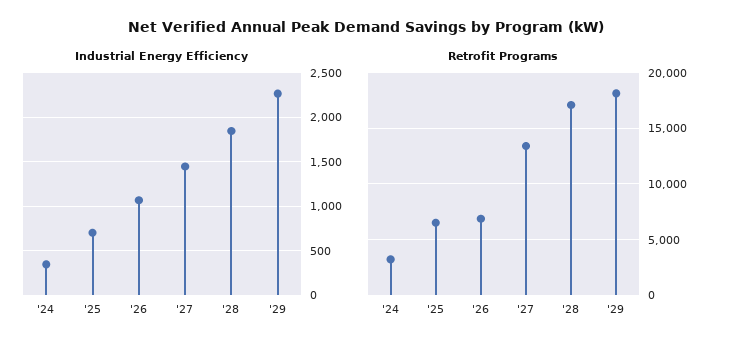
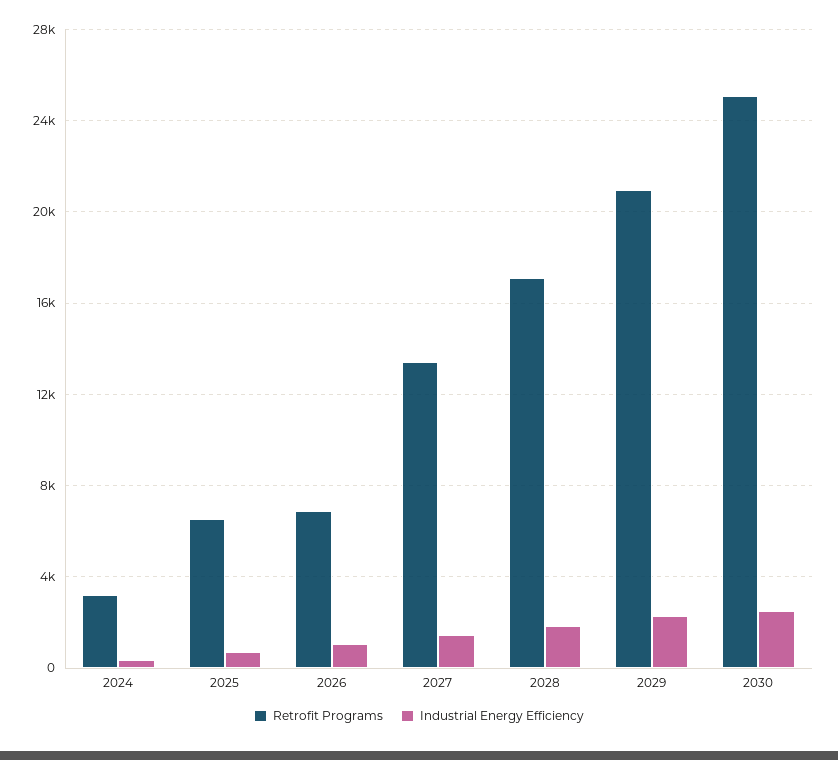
Retrofit Programs, '29: 18000 -> 21000
Retrofit Programs, 2030: none -> 25000
Industrial Energy Efficiency, 2030: none -> 2500

